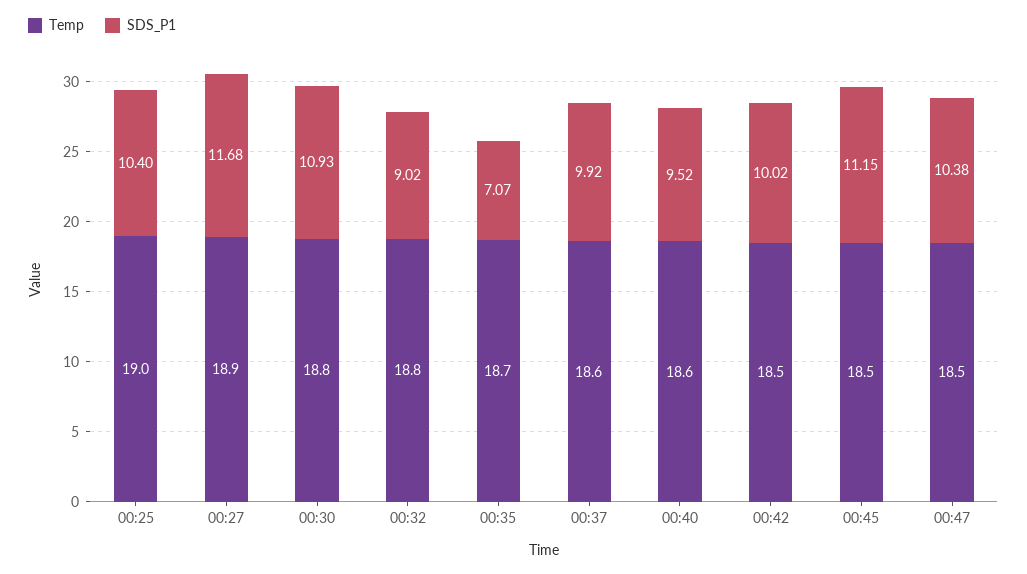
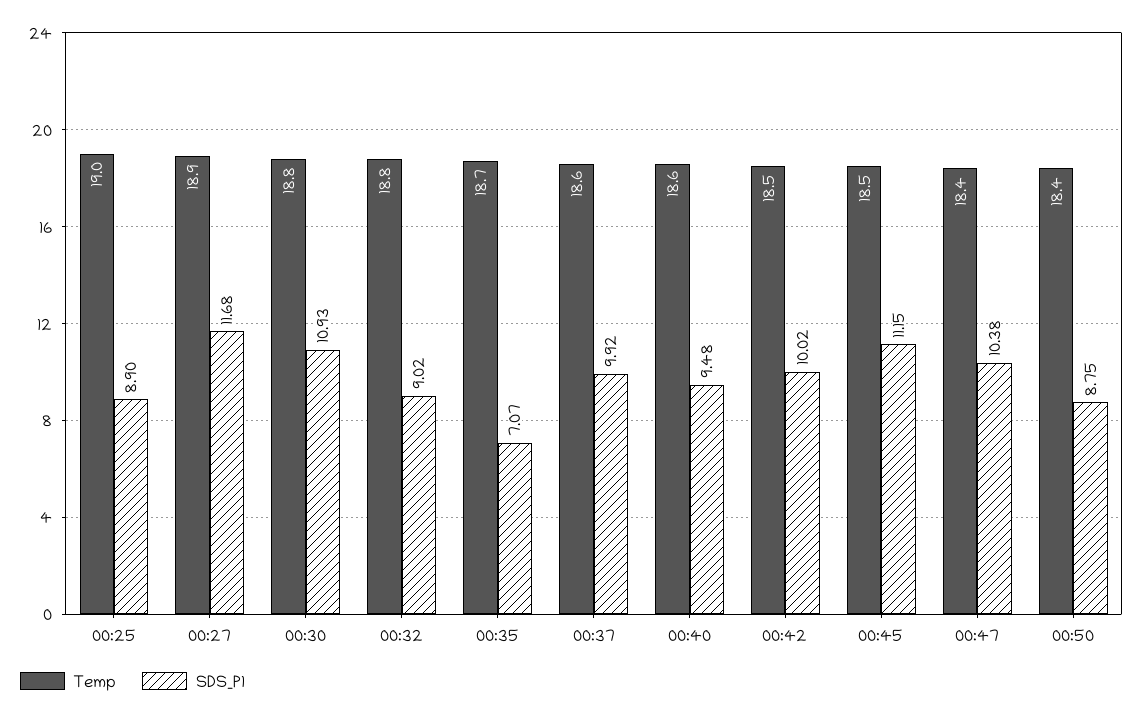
SDS_P1, 00:25: 10.4 -> 8.9
SDS_P1, 00:40: 9.52 -> 9.48
Temp, 00:47: 18.5 -> 18.4
Temp, 00:50: none -> 18.4
SDS_P1, 00:50: none -> 8.75

